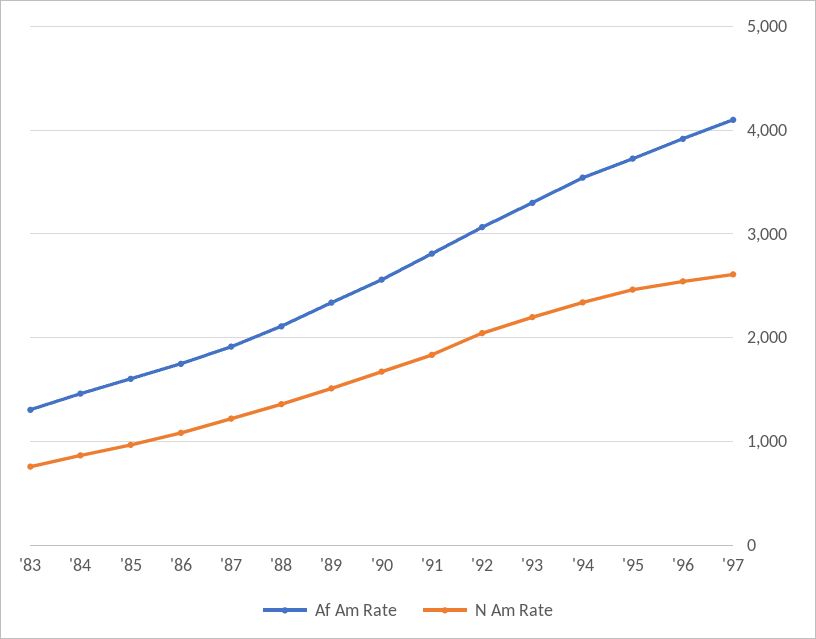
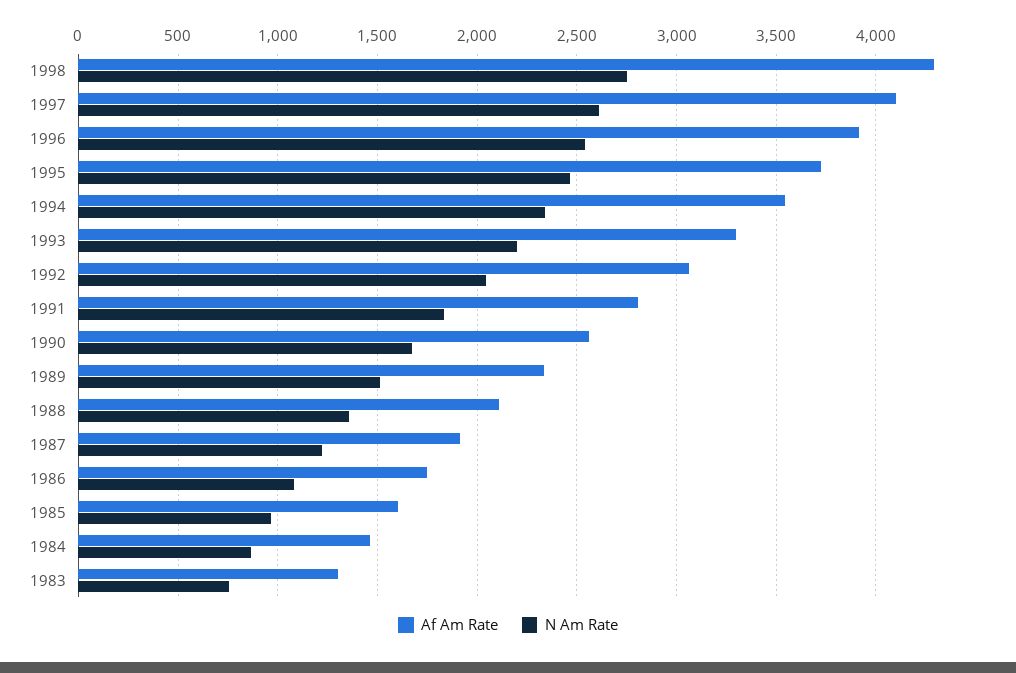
Af Am Rate, 1998: none -> 4300
N Am Rate, 1998: none -> 2750

